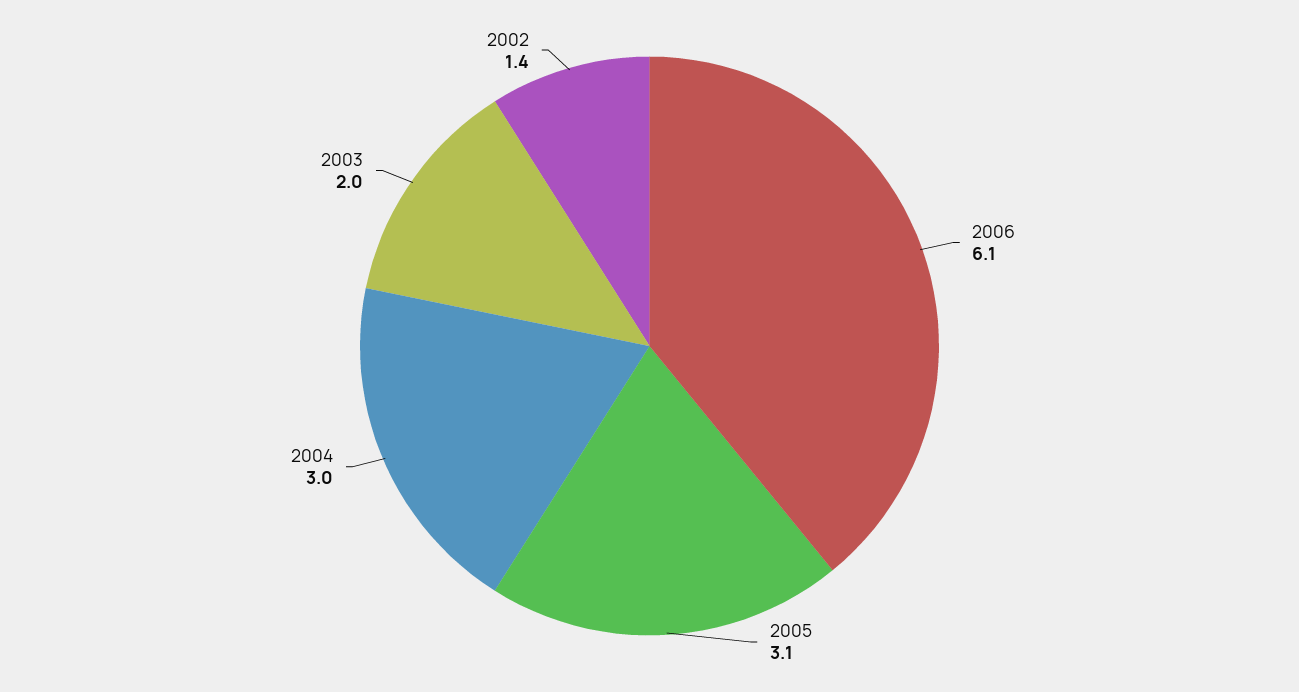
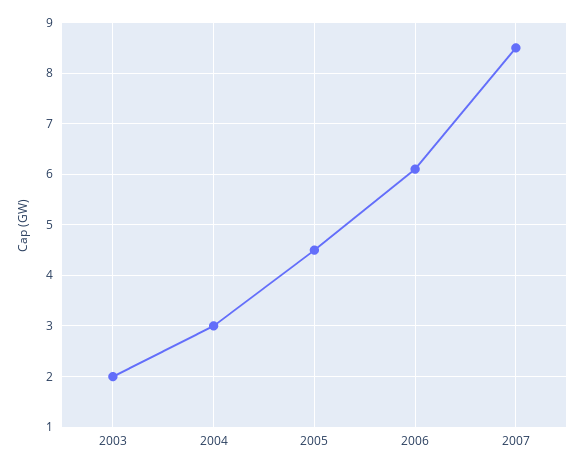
2005: 3.1 -> 4.5
2002: 1.4 -> none
2007: none -> 8.5

